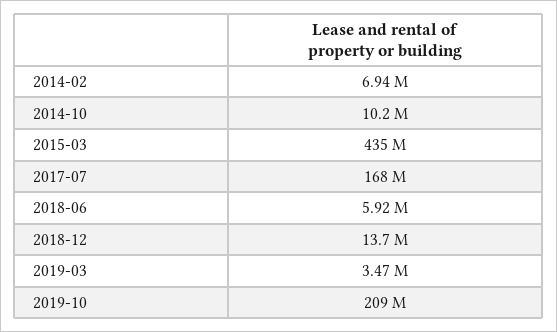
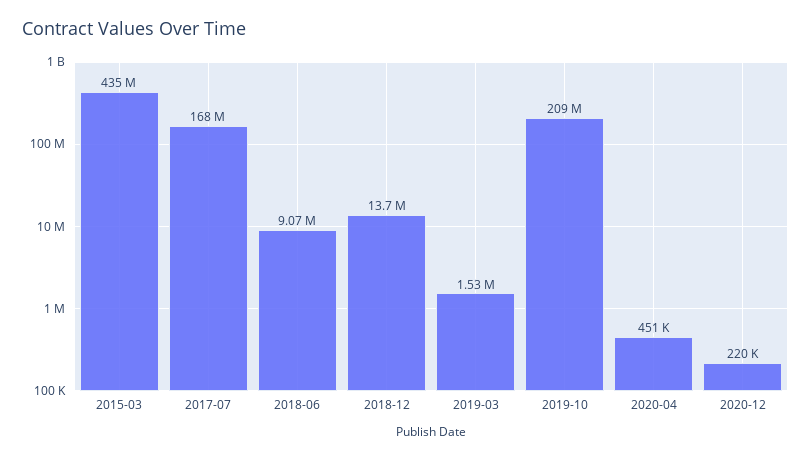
2014-02: 6940000 -> none
2014-10: 10200000 -> none
2018-06: 5920000 -> 9070000
2019-03: 3470000 -> 1530000
2020-04: none -> 451000
2020-12: none -> 220000

